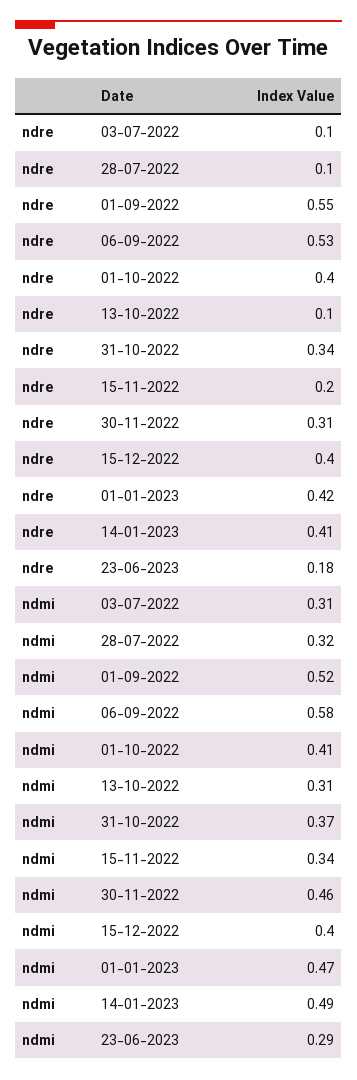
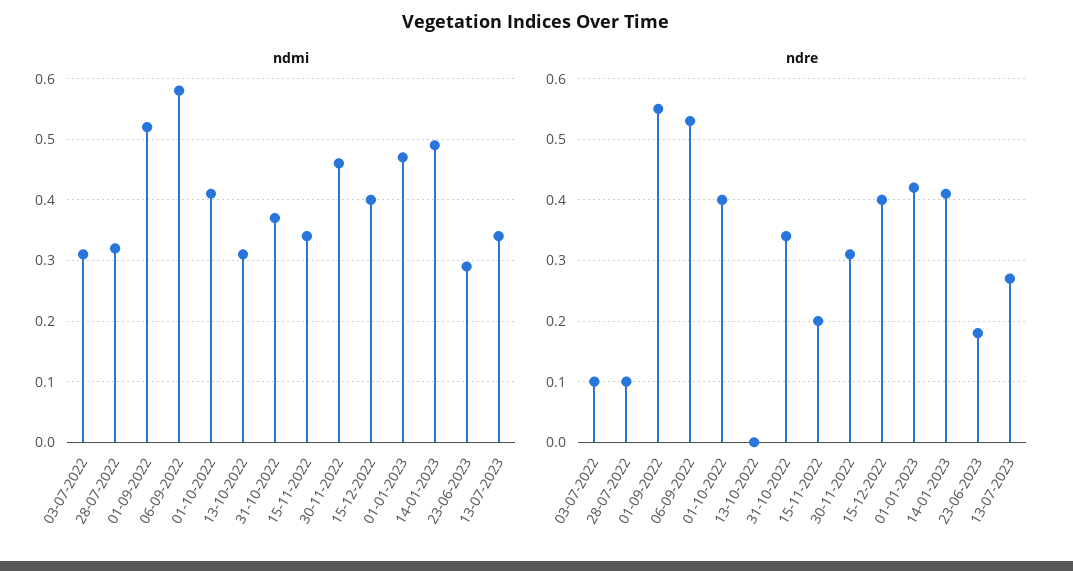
ndre, 13-10-2022: 0.1 -> 0
ndmi, 13-07-2023: none -> 0.34
ndre, 13-07-2023: none -> 0.27

